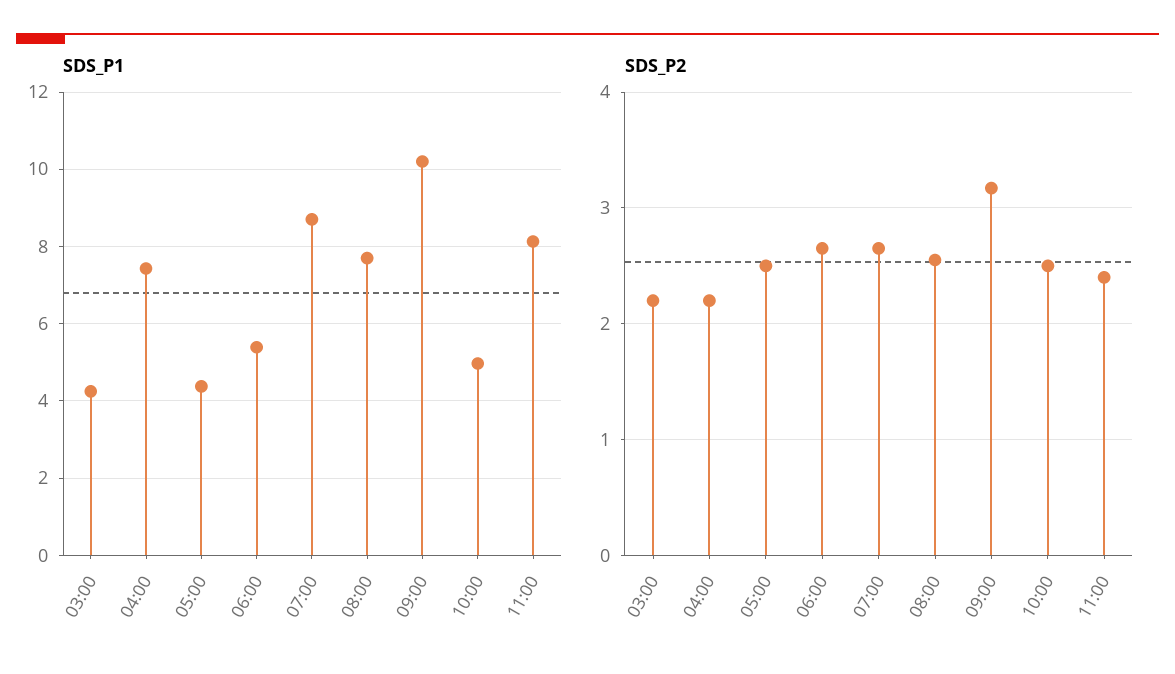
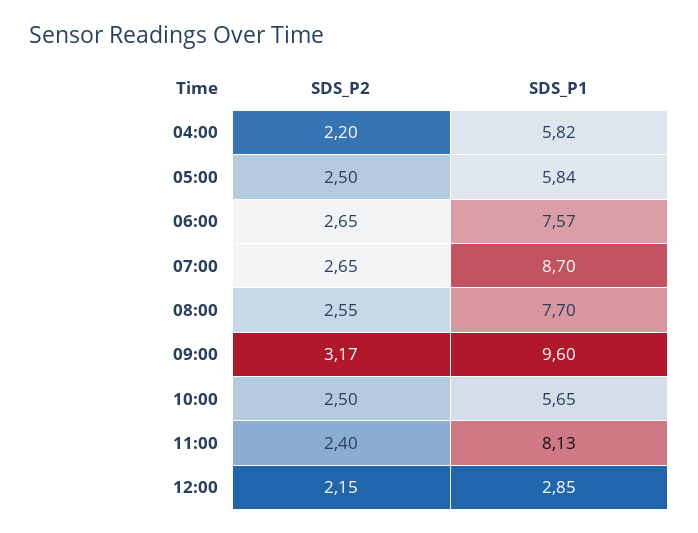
SDS_P1, 03:00: 4.2 -> none
SDS_P1, 04:00: 7.4 -> 5.82
SDS_P1, 05:00: 4.4 -> 5.84
SDS_P1, 06:00: 5.4 -> 7.57
SDS_P1, 09:00: 10.2 -> 9.6
SDS_P1, 10:00: 5 -> 5.65
SDS_P2, 03:00: 2.2 -> none
SDS_P2, 12:00: none -> 2.15
SDS_P1, 12:00: none -> 2.85

